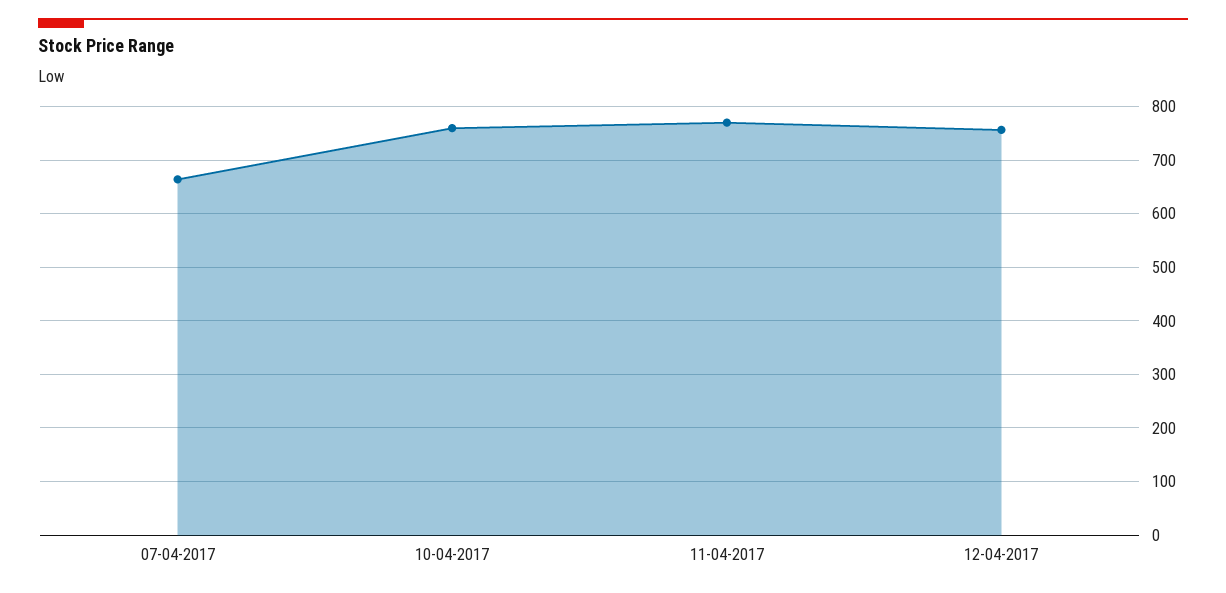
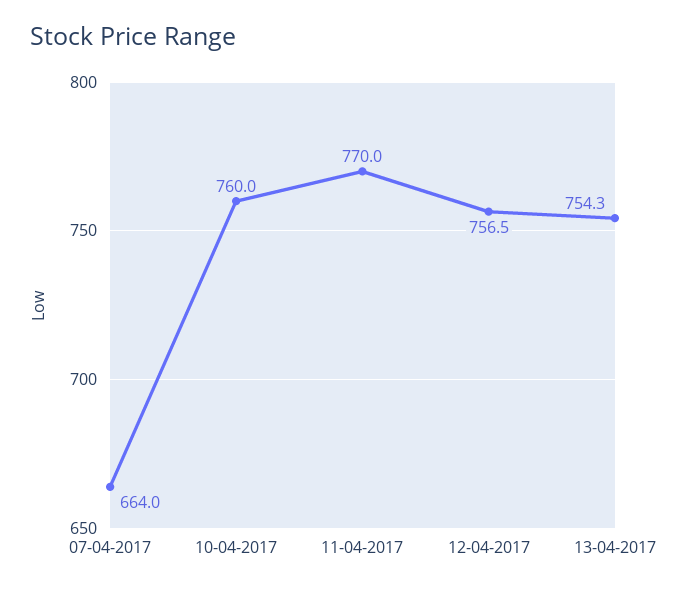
13-04-2017: none -> 754.3

